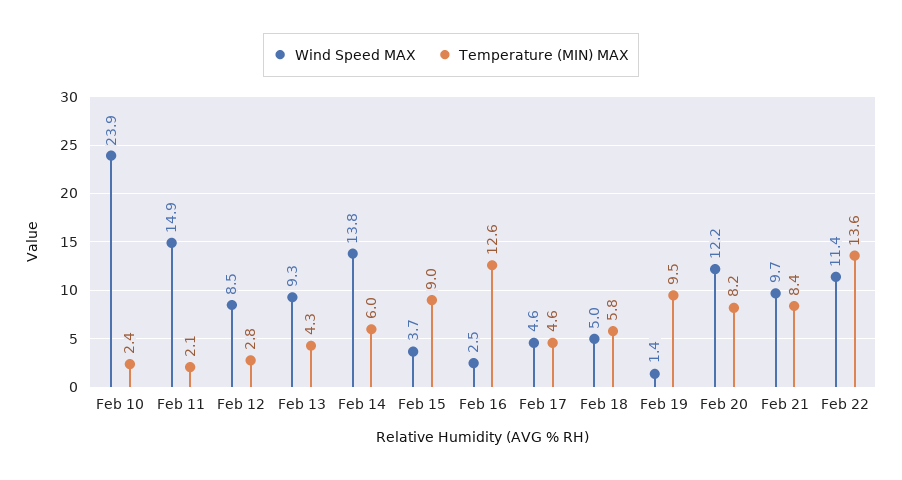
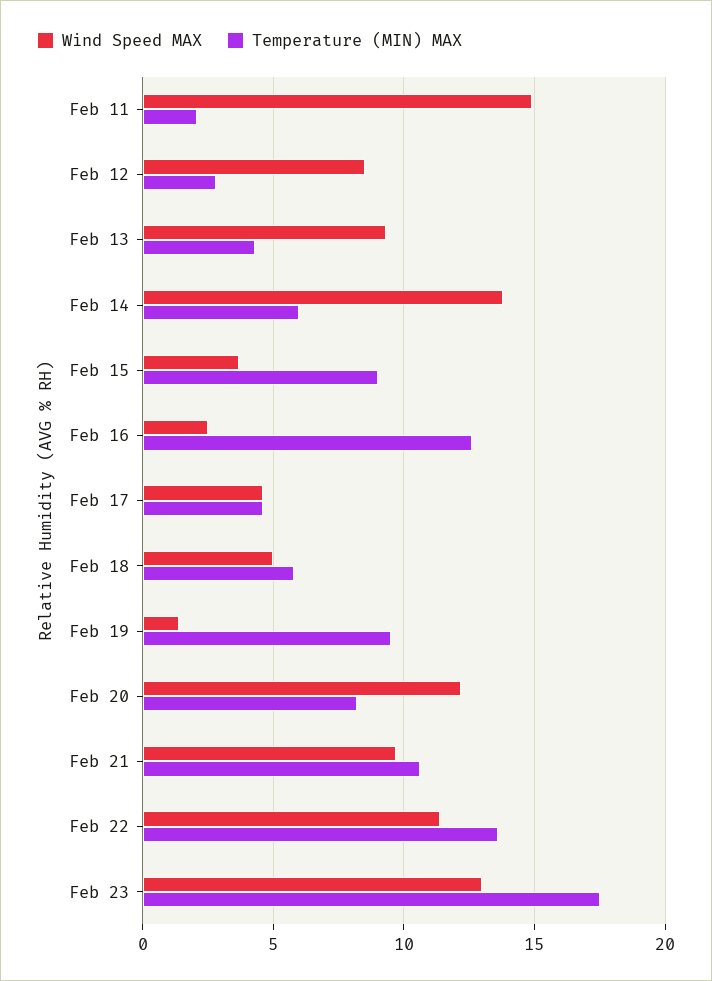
Wind Speed MAX, Feb 10: 23.9 -> none
Temperature (MIN) MAX, Feb 10: 2.4 -> none
Temperature (MIN) MAX, Feb 21: 8.4 -> 10.5
Wind Speed MAX, Feb 23: none -> 13
Temperature (MIN) MAX, Feb 23: none -> 17.5

